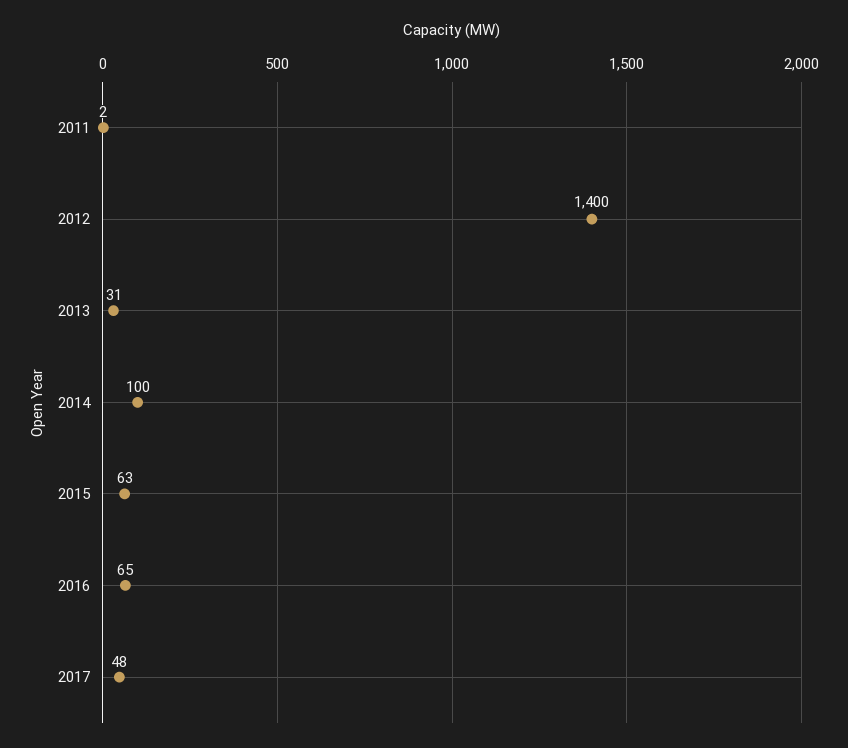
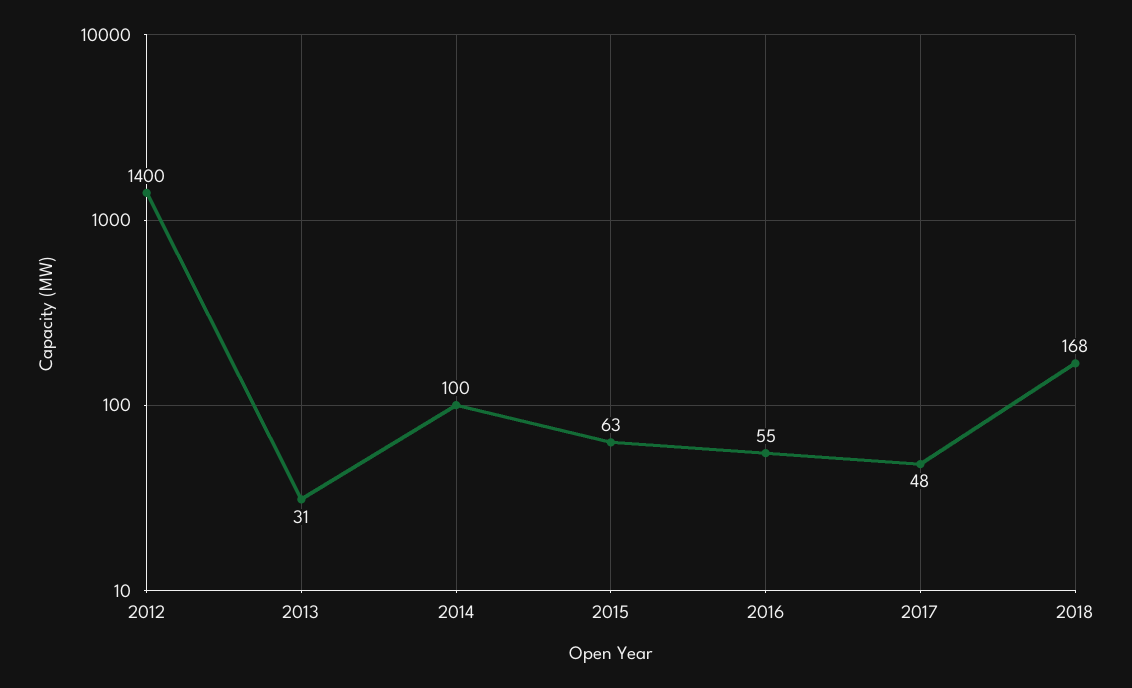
2011: 2 -> none
2016: 65 -> 55
2018: none -> 168

